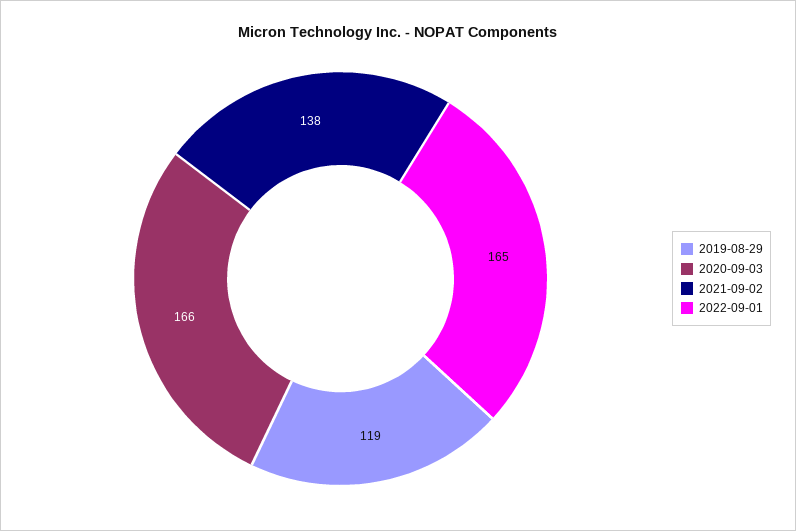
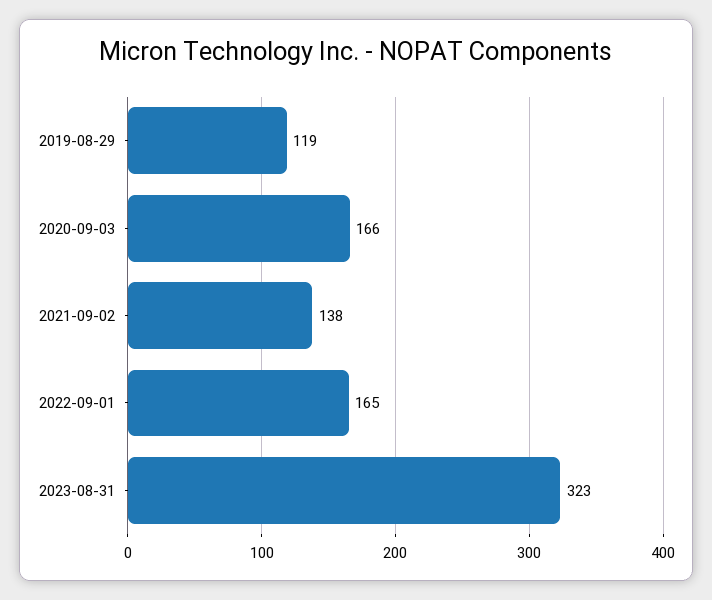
2023-08-31: none -> 323

